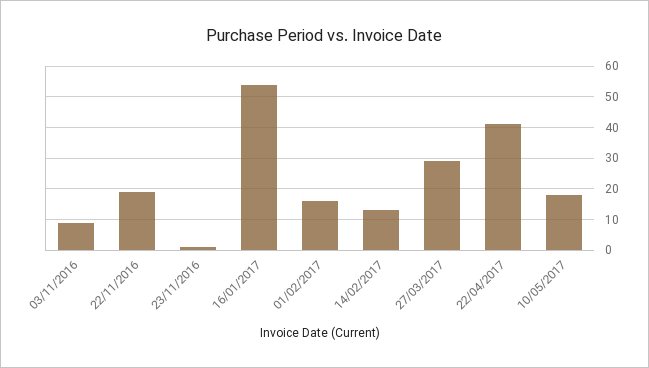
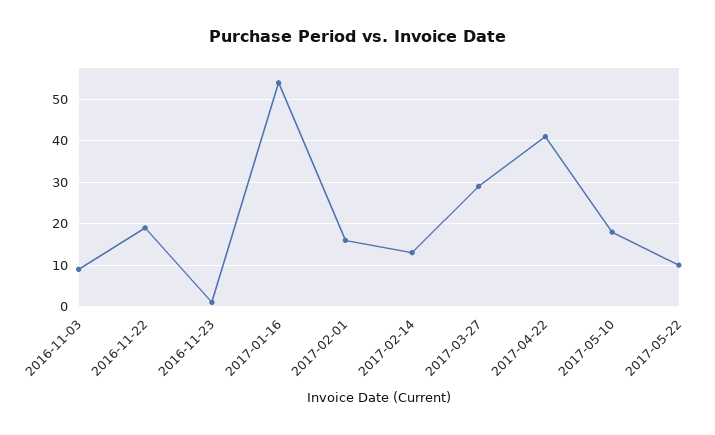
2017-05-22: none -> 10

